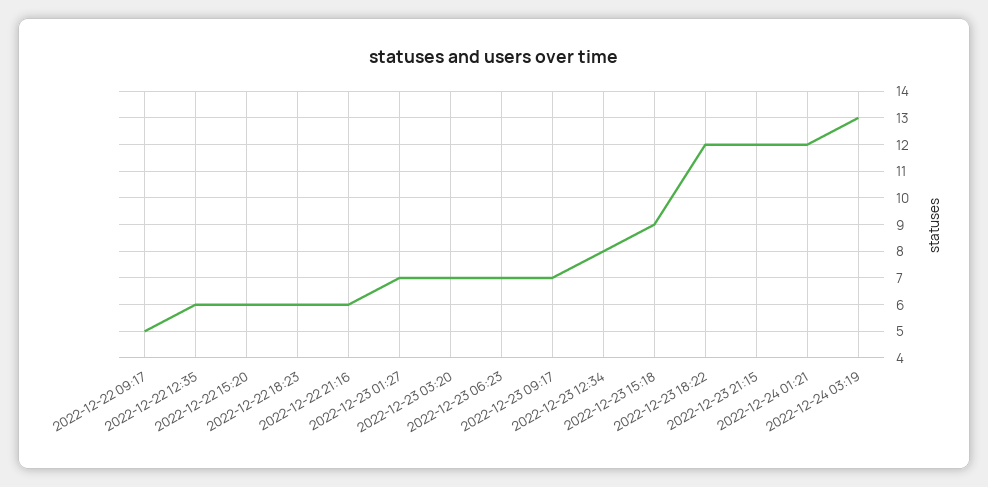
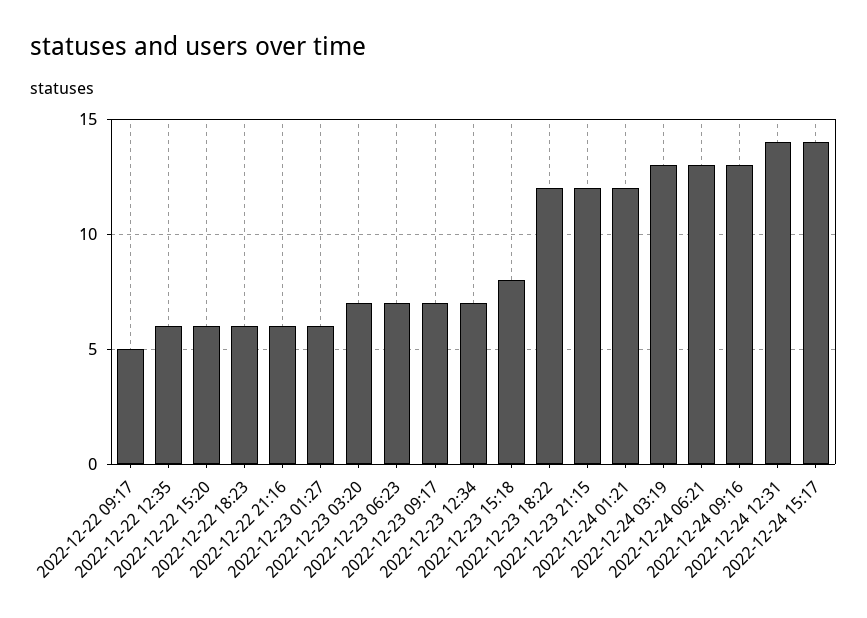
2022-12-23 01:27: 7 -> 6
2022-12-23 12:34: 8 -> 7
2022-12-23 15:18: 9 -> 8
2022-12-24 06:21: none -> 13
2022-12-24 09:16: none -> 13
2022-12-24 12:31: none -> 14
2022-12-24 15:17: none -> 14

